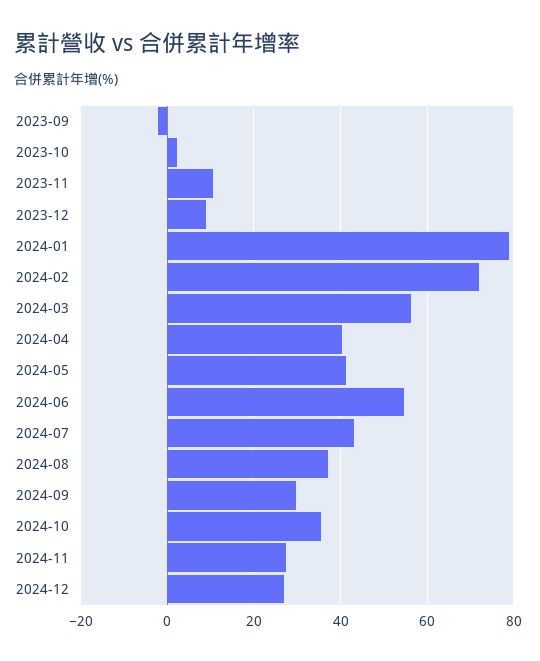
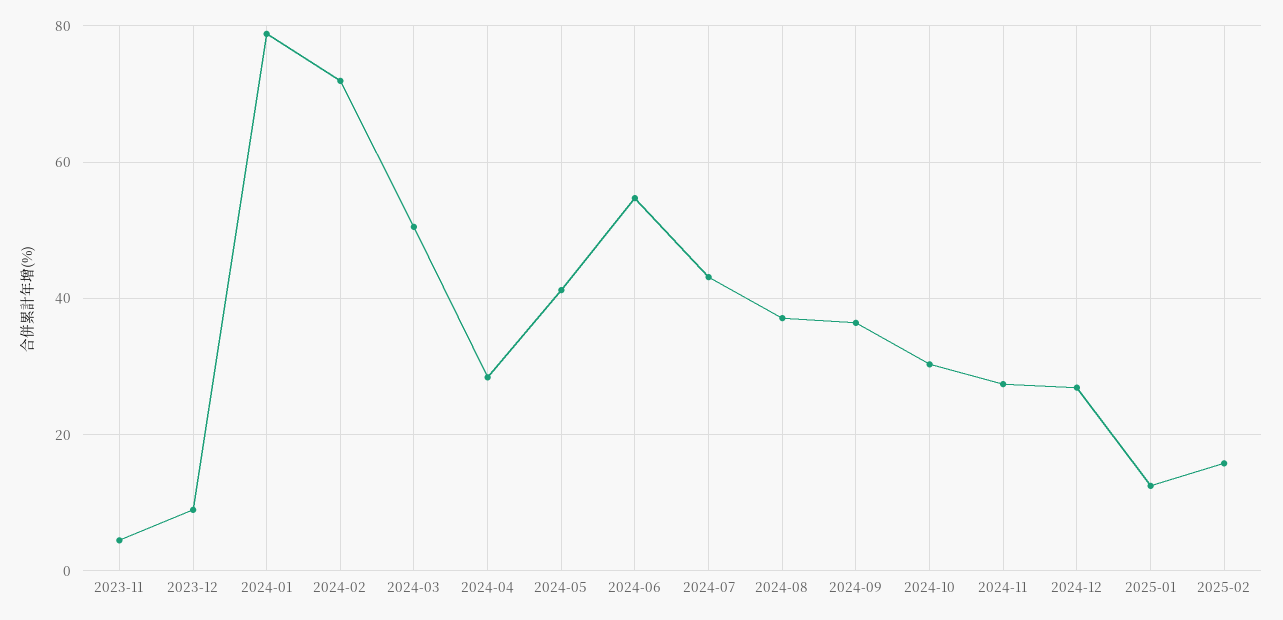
2023-09: -2 -> none
2023-10: 2 -> none
2023-11: 10 -> 4
2024-03: 56 -> 50
2024-04: 40 -> 28
2024-09: 30 -> 36
2024-10: 36 -> 30
2025-01: none -> 12
2025-02: none -> 16

